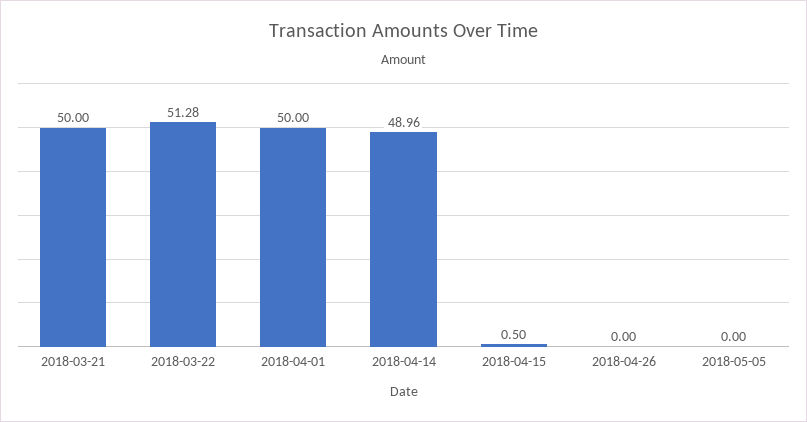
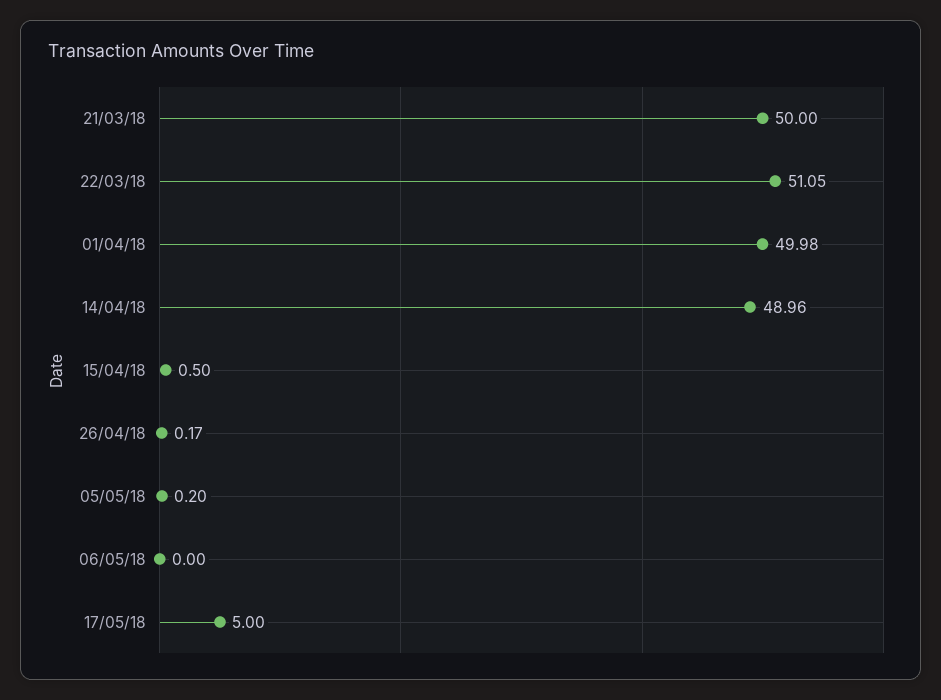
2018-03-22: 51.28 -> 51.05
2018-04-01: 50 -> 49.98
2018-04-26: 0 -> 0.17
2018-05-05: 0 -> 0.2
06/05/18: none -> 0
17/05/18: none -> 5

